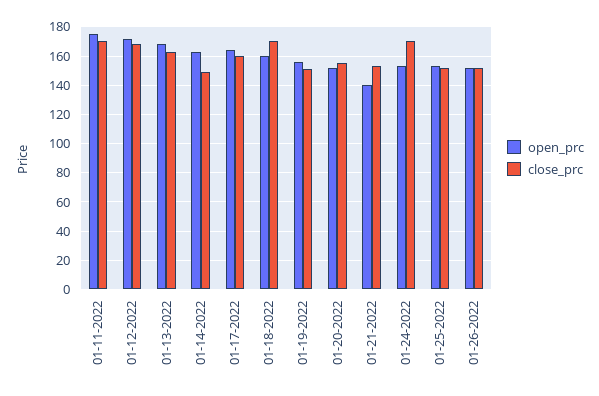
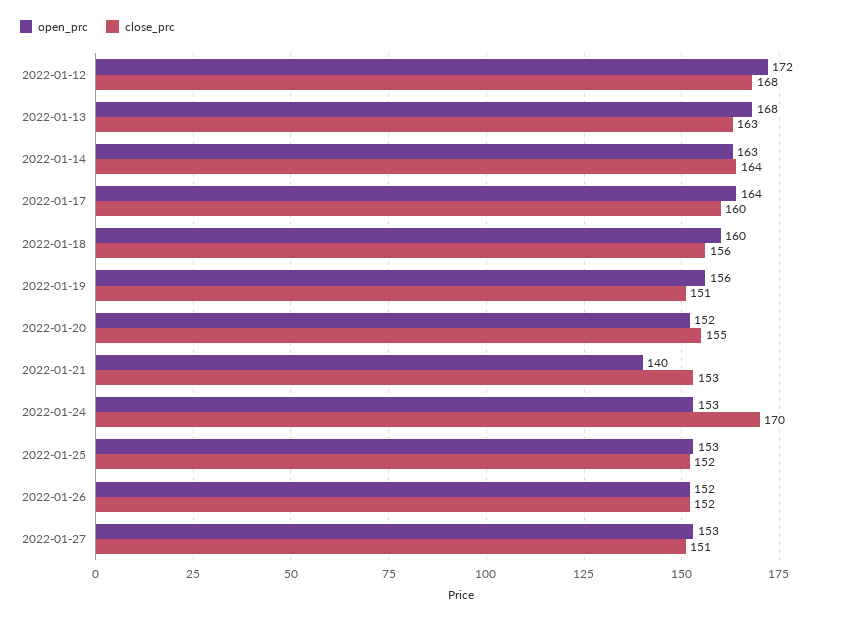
open_prc, 01-11-2022: 175 -> none
close_prc, 01-11-2022: 170 -> none
close_prc, 01-14-2022: 150 -> 164
close_prc, 01-18-2022: 170 -> 156
open_prc, 2022-01-27: none -> 153
close_prc, 2022-01-27: none -> 151

